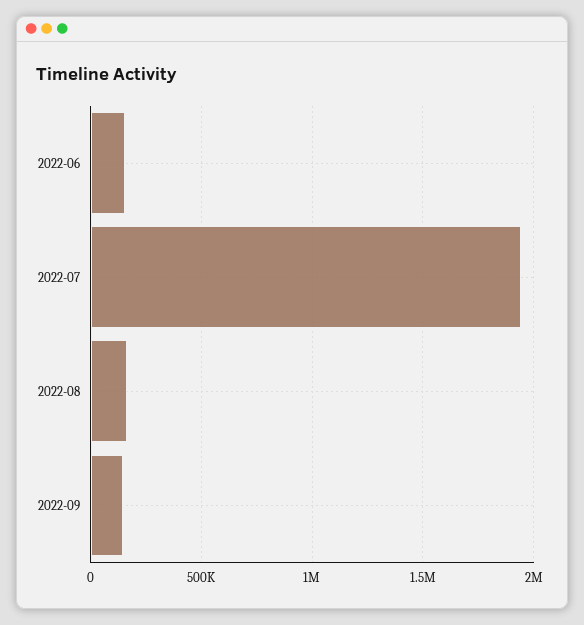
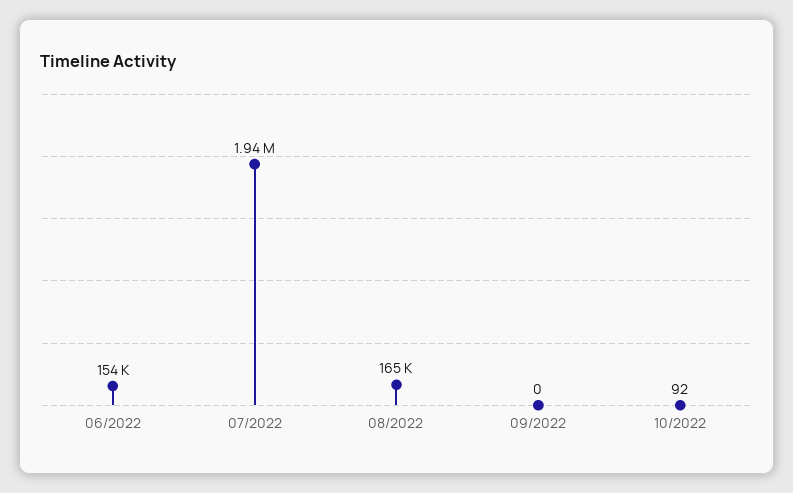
2022-09: 150000 -> 0
10/2022: none -> 92

